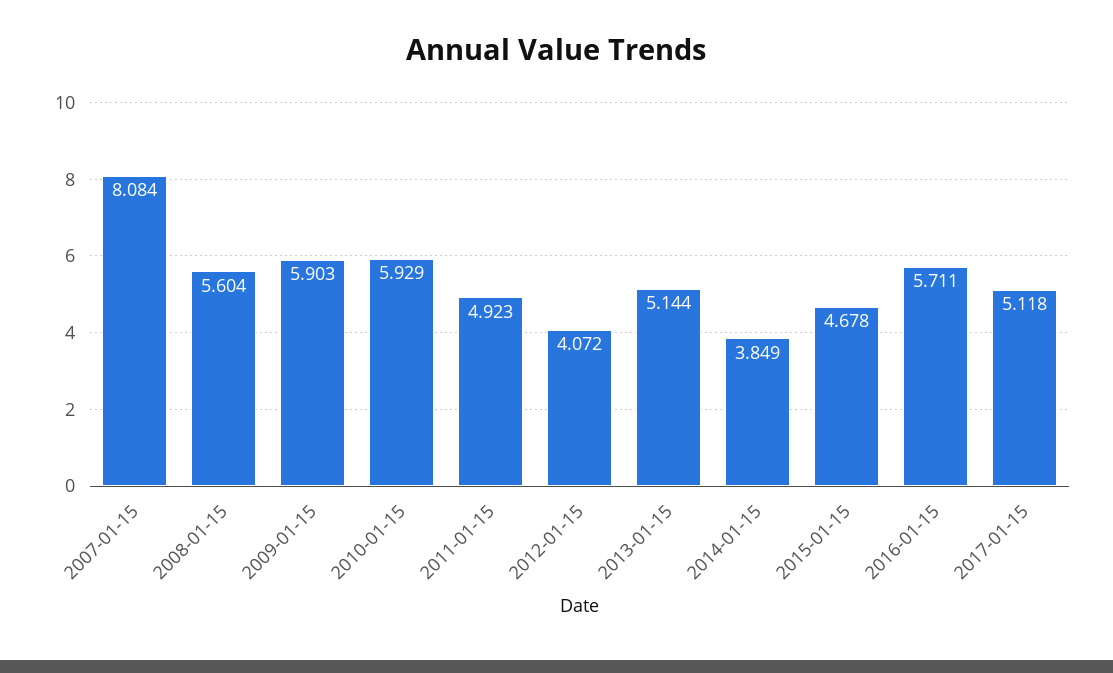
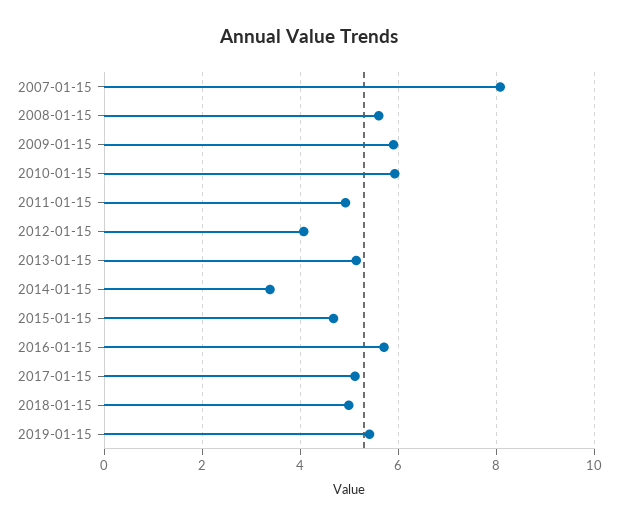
2014-01-15: 3.849 -> 3.4
2018-01-15: none -> 5
2019-01-15: none -> 5.4

